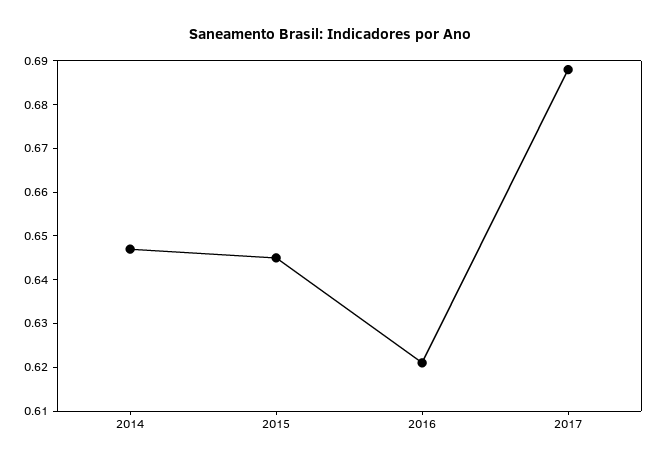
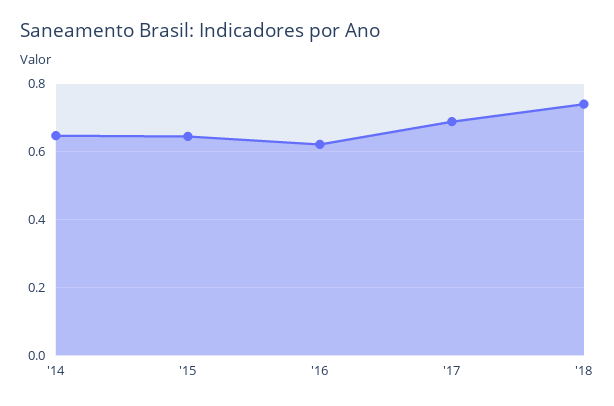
'18: none -> 0.74

